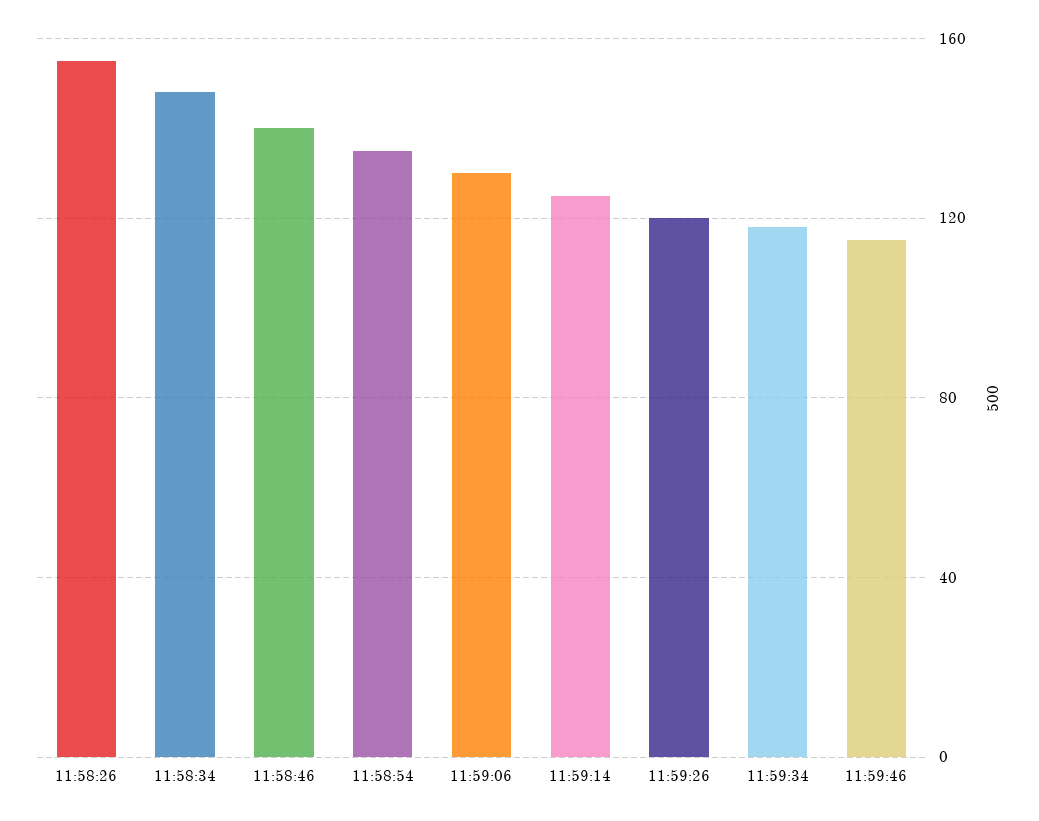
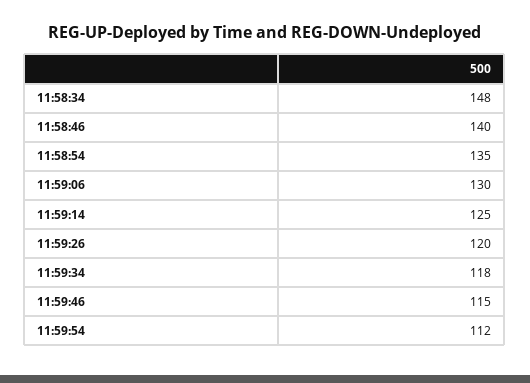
11:58:26: 155 -> none
11:59:54: none -> 112

